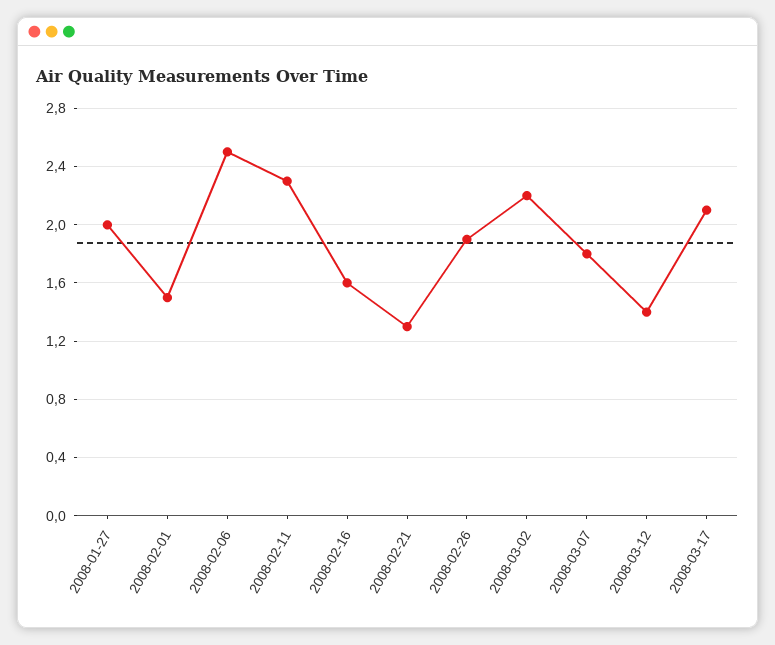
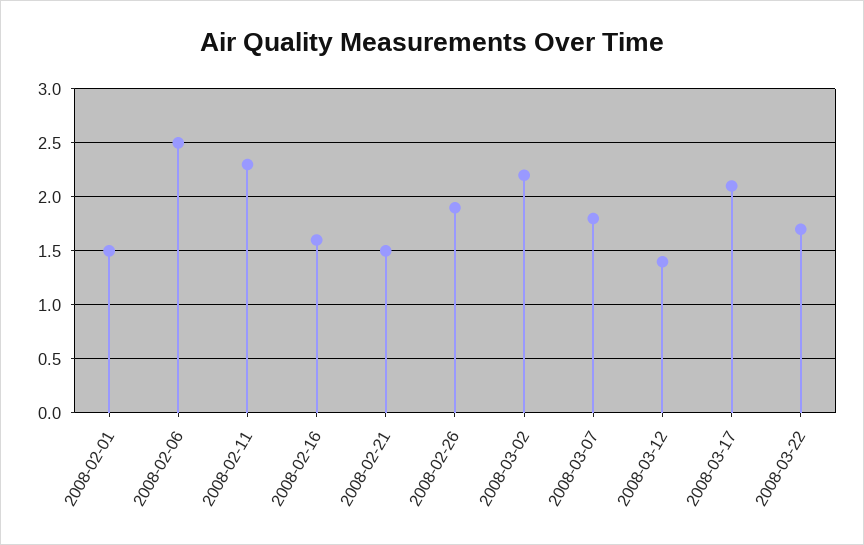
2008-01-27: 2 -> none
2008-02-21: 1.3 -> 1.5
2008-03-22: none -> 1.7

